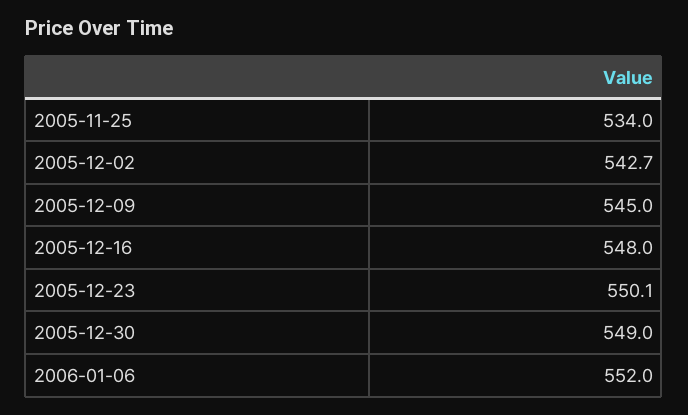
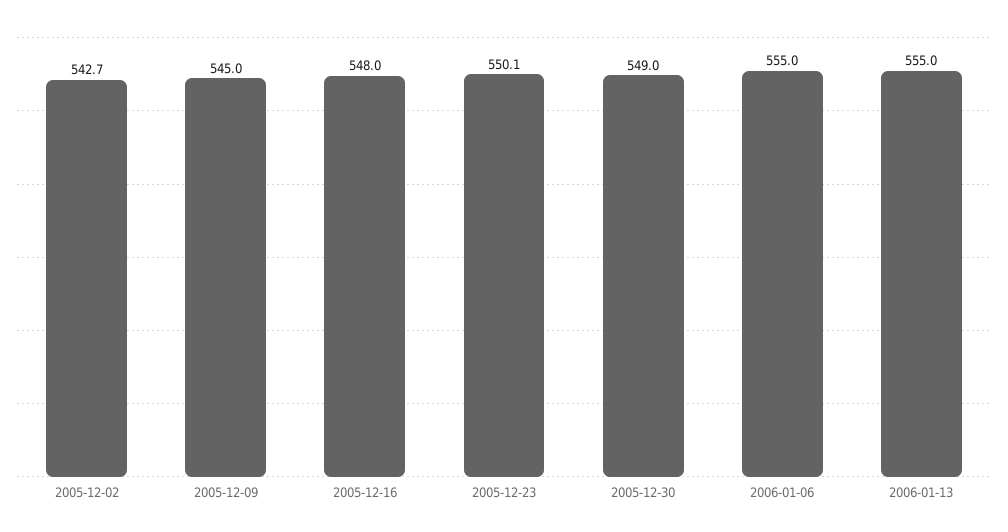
2005-11-25: 534 -> none
2006-01-06: 552 -> 555
2006-01-13: none -> 555

